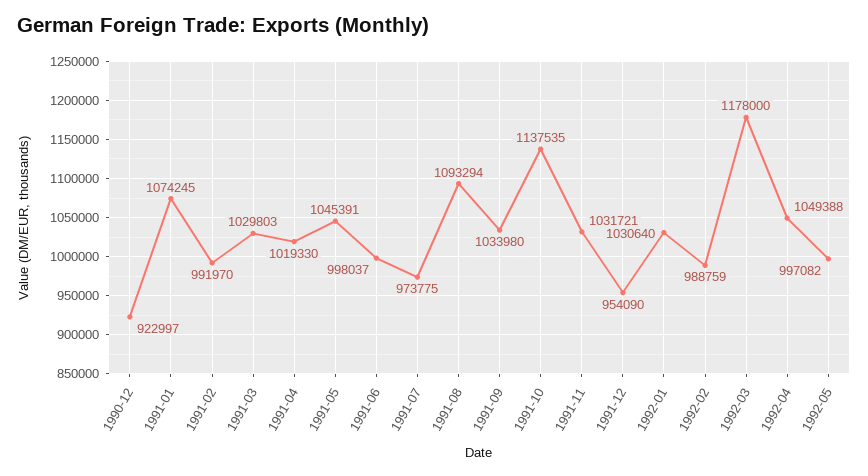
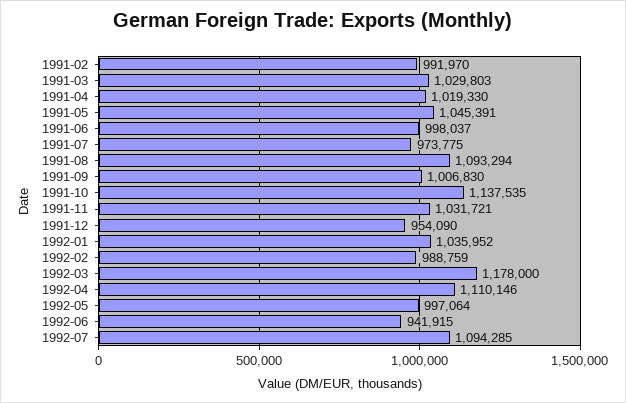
1990-12: 922997 -> none
1991-01: 1074245 -> none
1991-09: 1033980 -> 1006830
1992-01: 1030640 -> 1035952
1992-04: 1049388 -> 1110146
1992-05: 997082 -> 997064
1992-06: none -> 941915
1992-07: none -> 1094285

